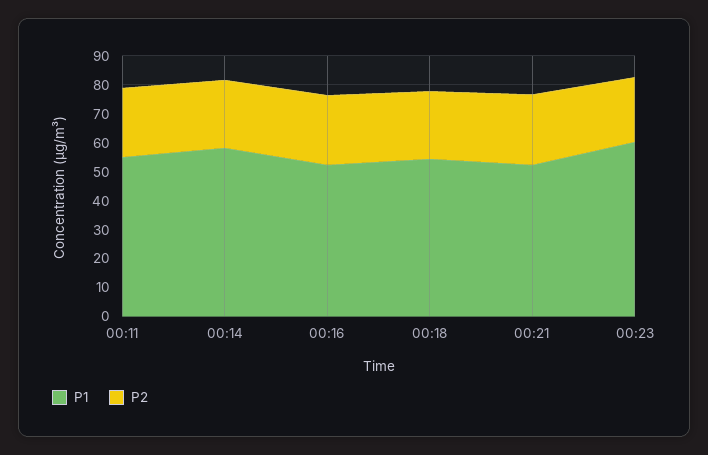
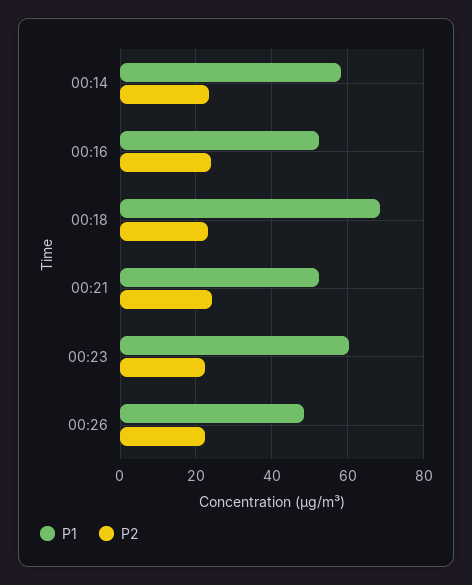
P1, 00:11: 55 -> none
P2, 00:11: 25 -> none
P1, 00:18: 55 -> 68
P1, 00:26: none -> 48
P2, 00:26: none -> 22

